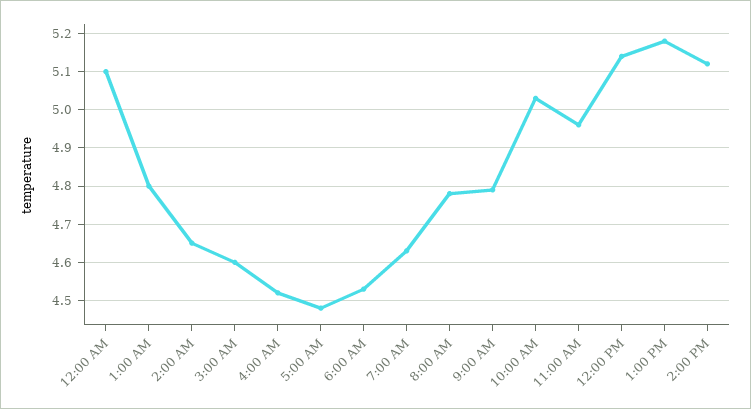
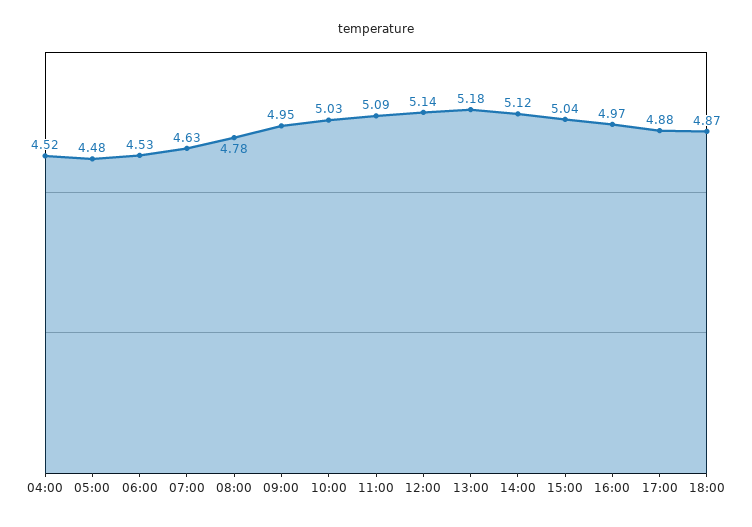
12:00 AM: 5.1 -> none
1:00 AM: 4.8 -> none
2:00 AM: 4.65 -> none
3:00 AM: 4.6 -> none
9:00 AM: 4.8 -> 4.95
11:00 AM: 4.95 -> 5.09
15:00: none -> 5.04
16:00: none -> 4.97
17:00: none -> 4.88
18:00: none -> 4.87

